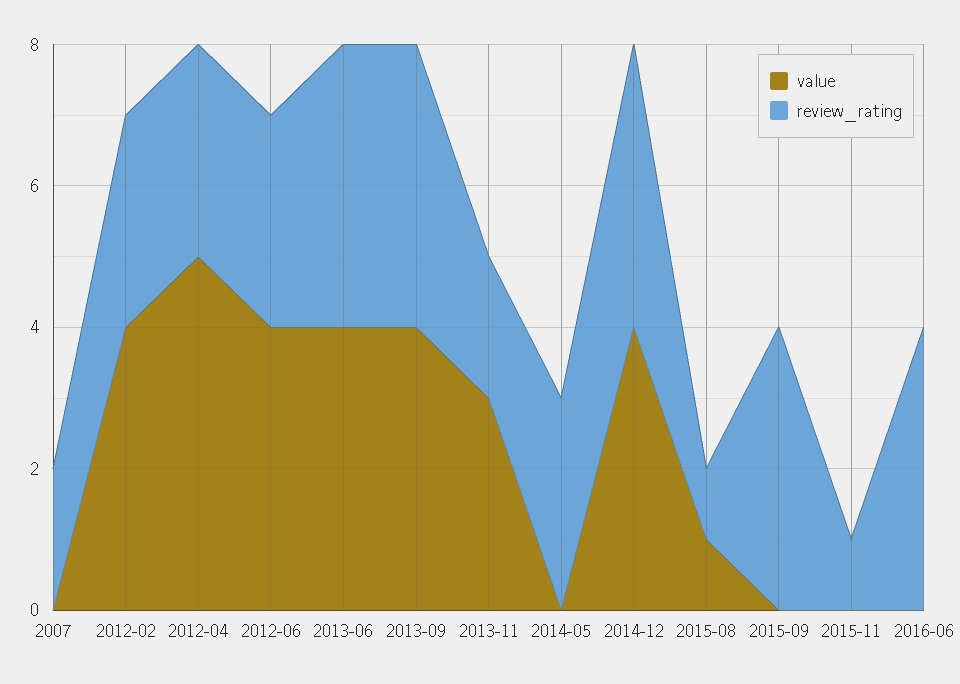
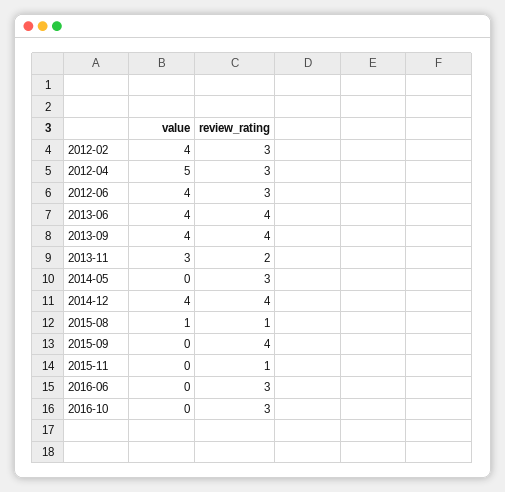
value, 2007: 0 -> none
review_rating, 2007: 2 -> none
review_rating, 2016-06: 4 -> 3
value, 2016-10: none -> 0
review_rating, 2016-10: none -> 3

